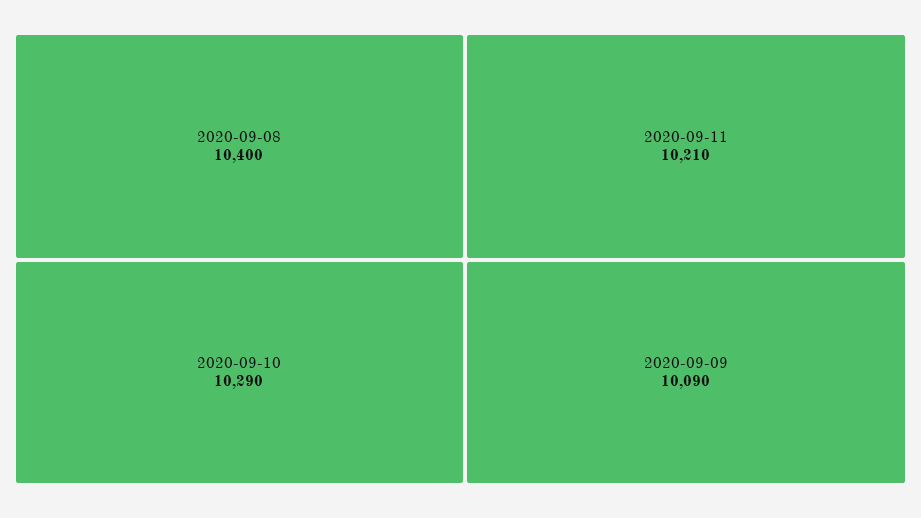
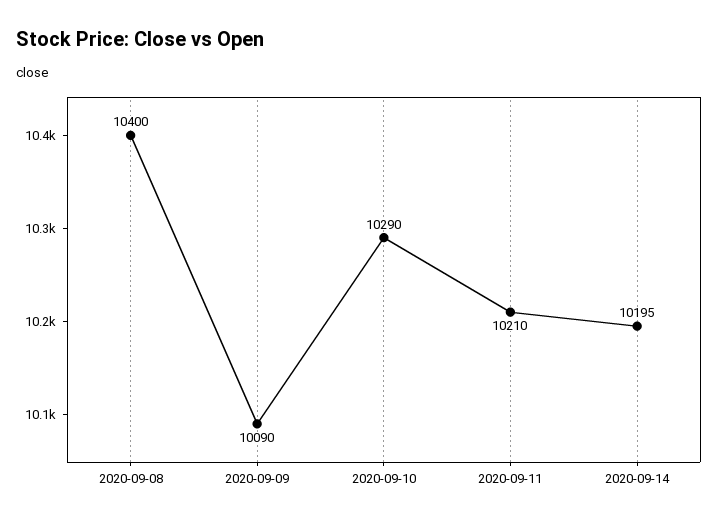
2020-09-14: none -> 10195

